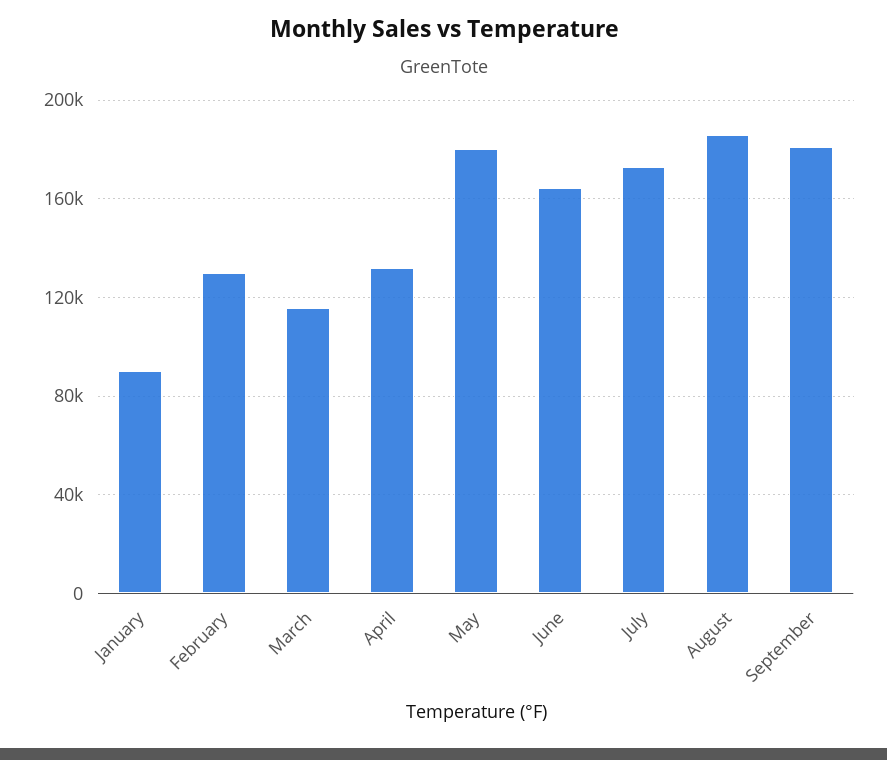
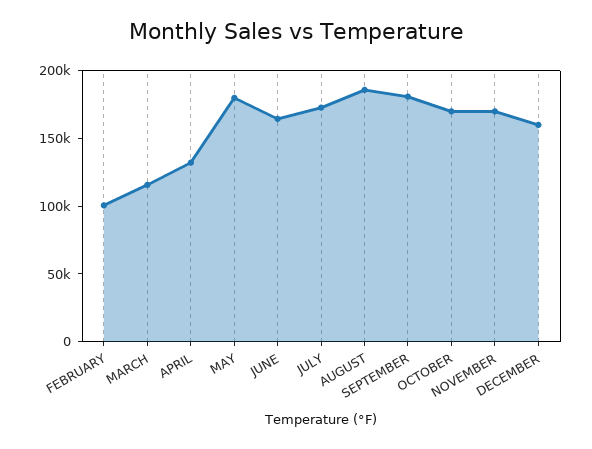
January: 90000 -> none
February: 130000 -> 100000
OCTOBER: none -> 170000
NOVEMBER: none -> 170000
DECEMBER: none -> 160000

